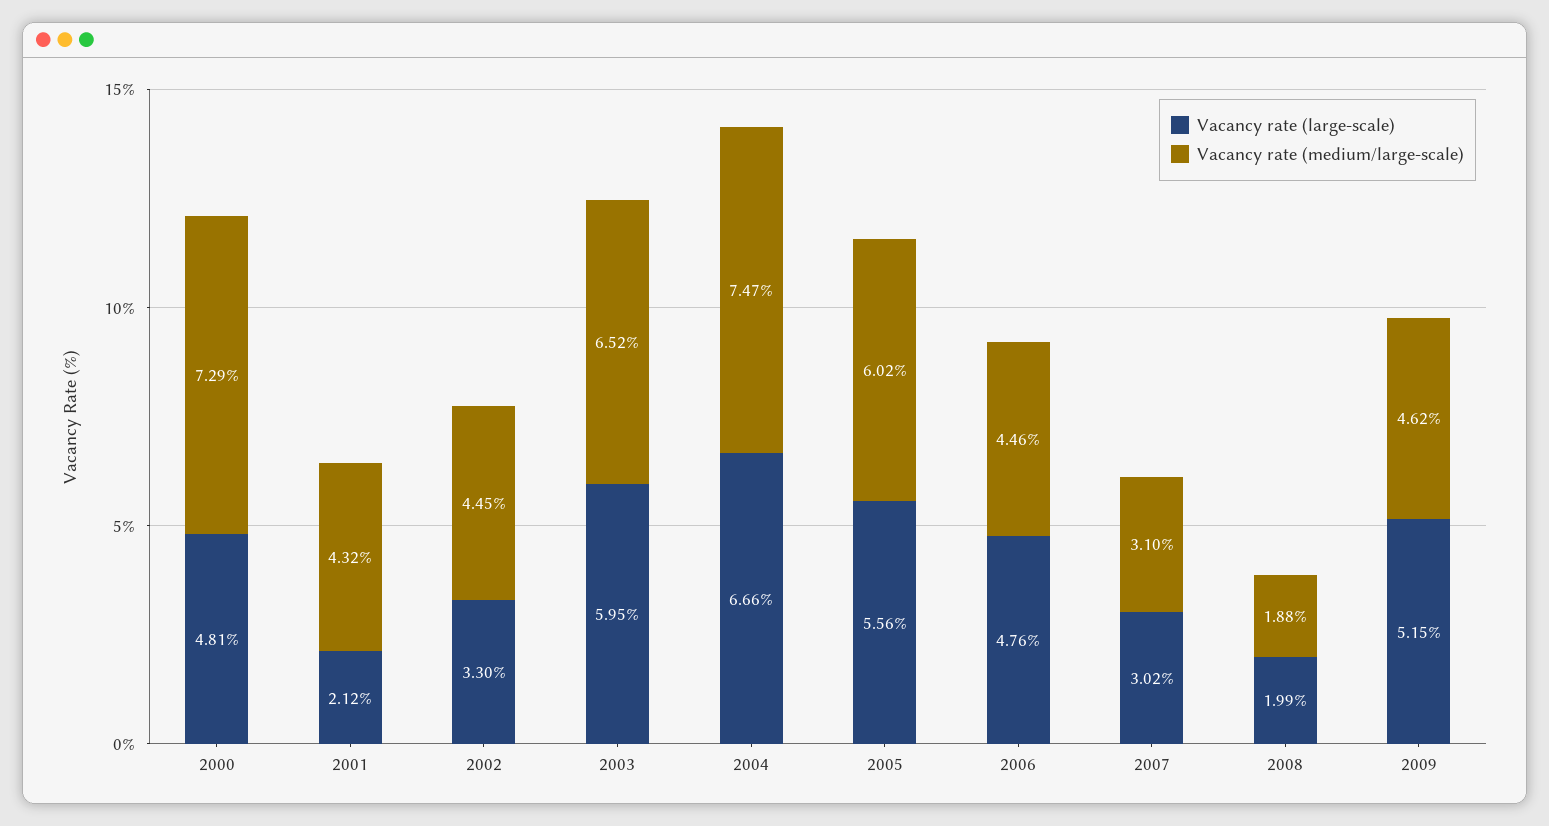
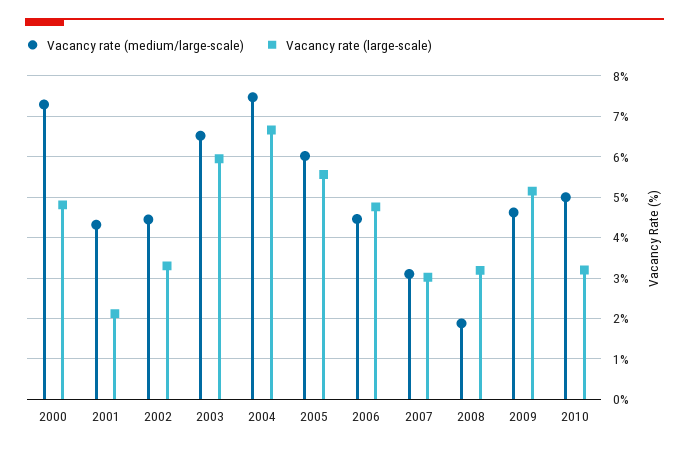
Vacancy rate (large-scale), 2008: 1.99 -> 3.2
Vacancy rate (medium/large-scale), 2010: none -> 5
Vacancy rate (large-scale), 2010: none -> 3.2

